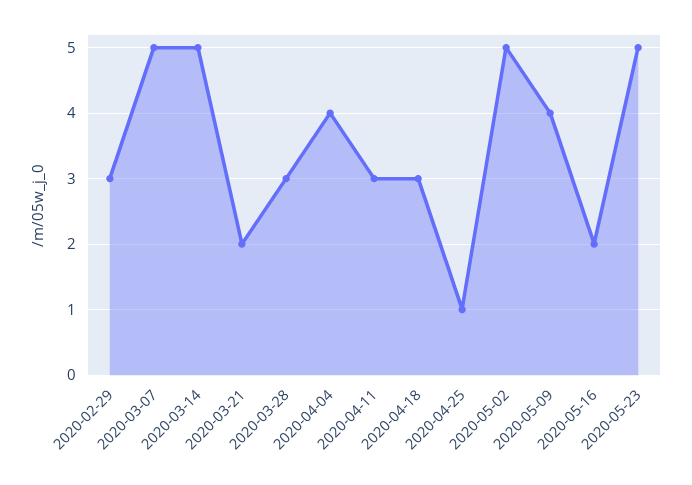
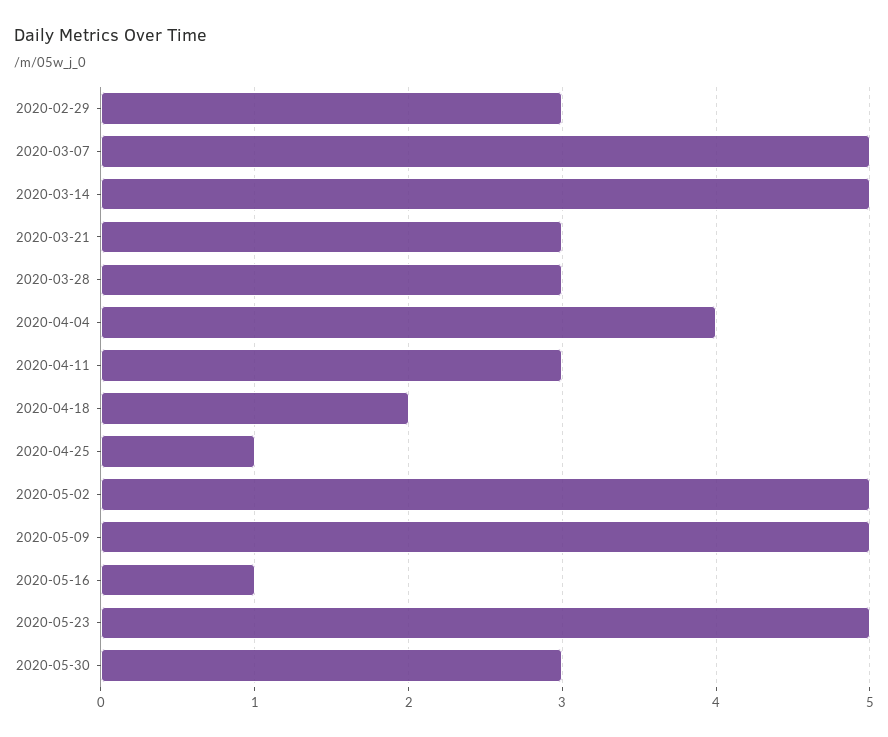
2020-03-21: 2 -> 3
2020-04-18: 3 -> 2
2020-05-09: 4 -> 5
2020-05-16: 2 -> 1
2020-05-30: none -> 3

